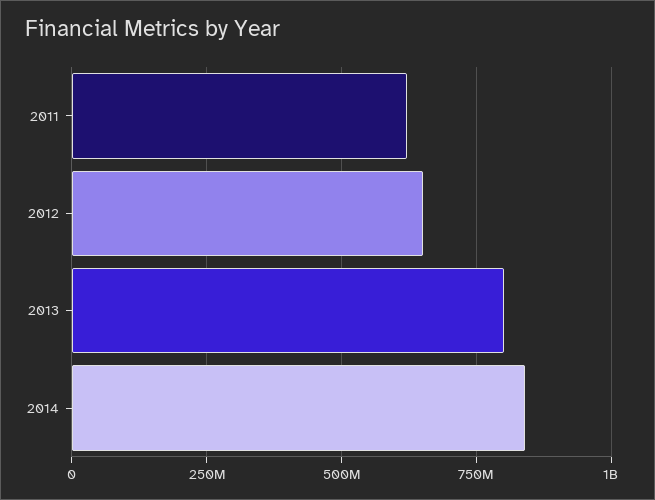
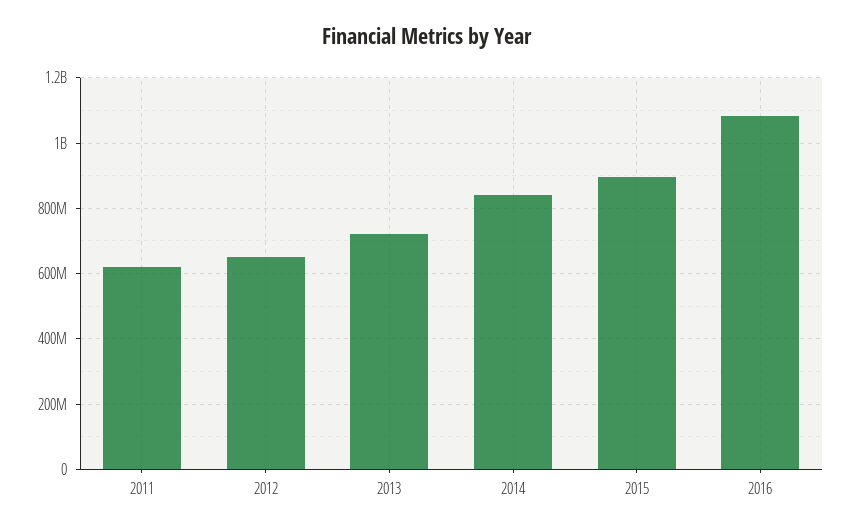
2013: 800000000 -> 720000000
2015: none -> 900000000
2016: none -> 1080000000

